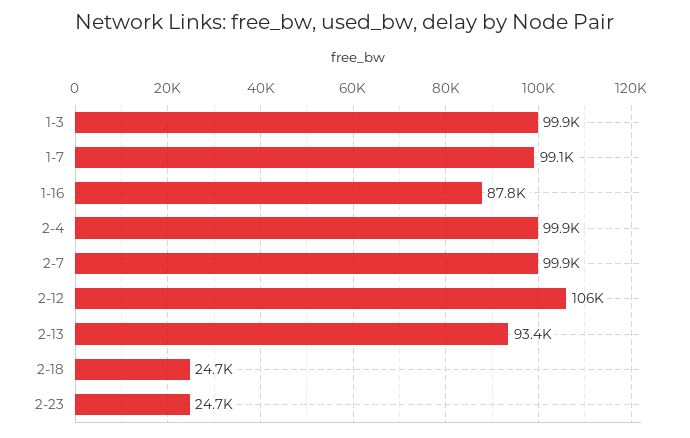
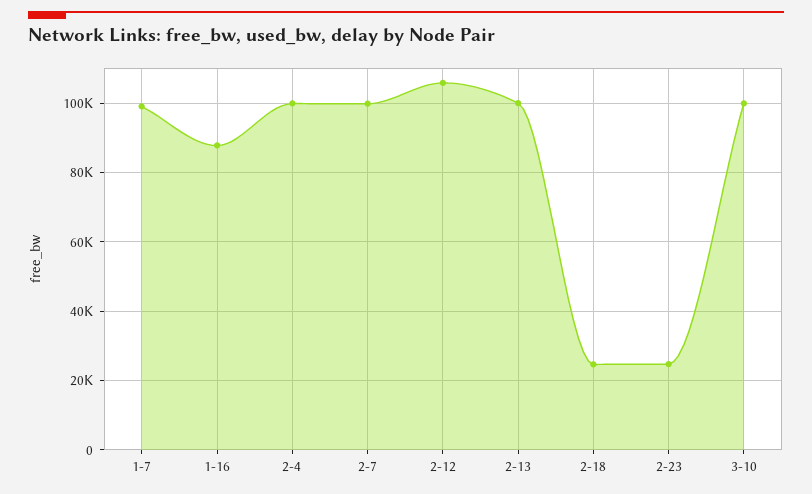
1-3: 99900 -> none
2-13: 93400 -> 100000
3-10: none -> 100000

